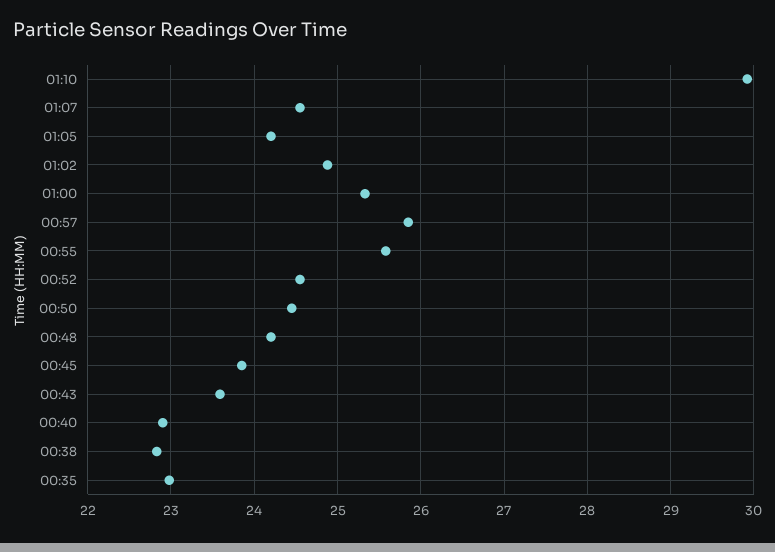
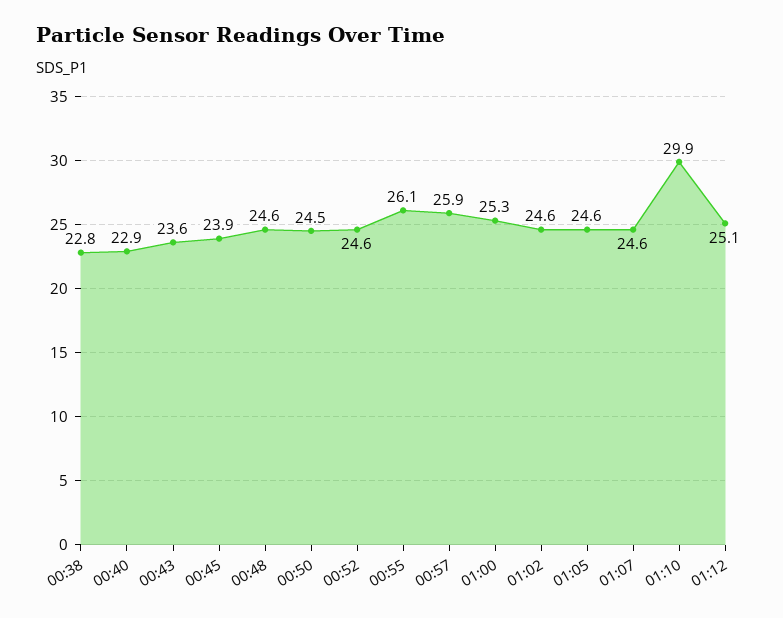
01:05: 24.2 -> 24.6
01:02: 24.9 -> 24.6
00:55: 25.6 -> 26.1
00:48: 24.2 -> 24.6
00:35: 23 -> none
01:12: none -> 25.1

